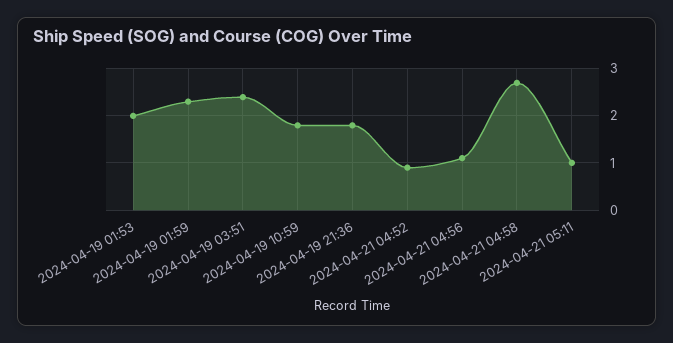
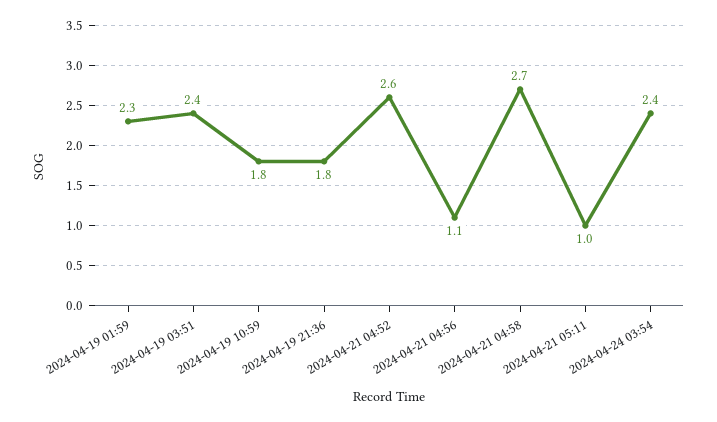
2024-04-19 01:53: 2 -> none
2024-04-21 04:52: 1 -> 2.6
2024-04-24 03:54: none -> 2.4

